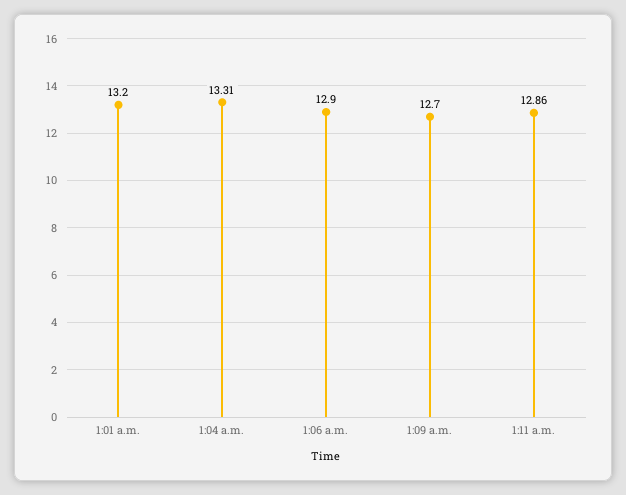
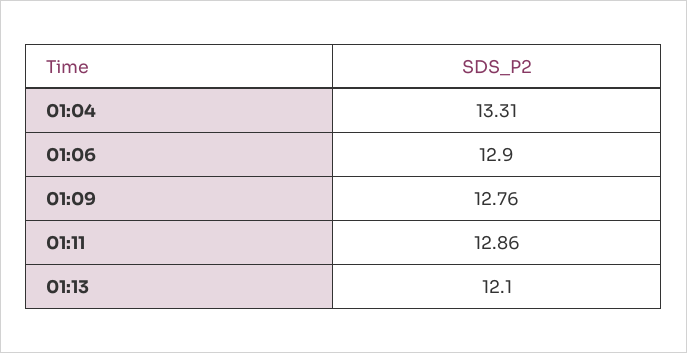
1:01 a.m.: 13.2 -> none
1:09 a.m.: 12.7 -> 12.76
01:13: none -> 12.1

